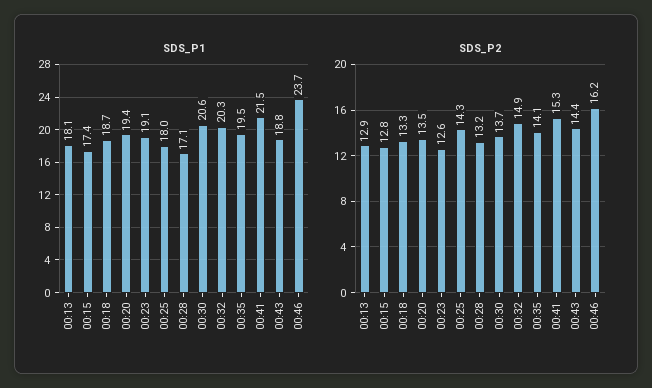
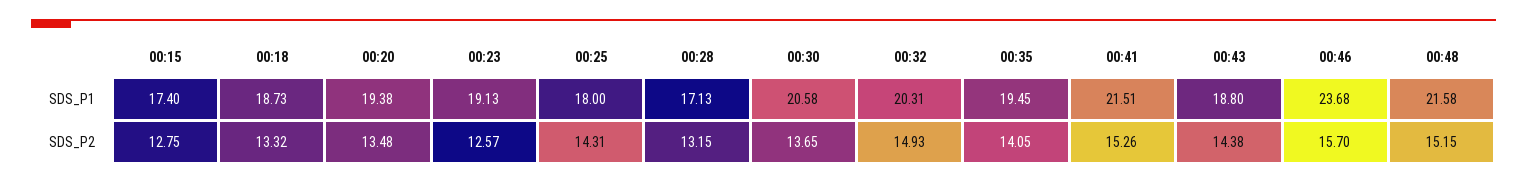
SDS_P1, 00:13: 18.1 -> none
SDS_P2, 00:13: 12.9 -> none
SDS_P2, 00:46: 16.2 -> 15.7
SDS_P1, 00:48: none -> 21.58
SDS_P2, 00:48: none -> 15.15

